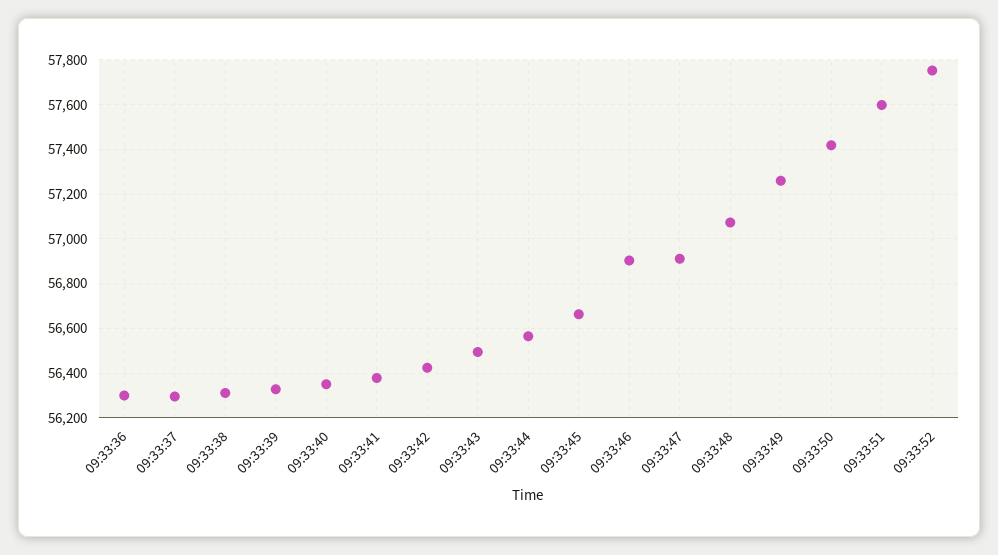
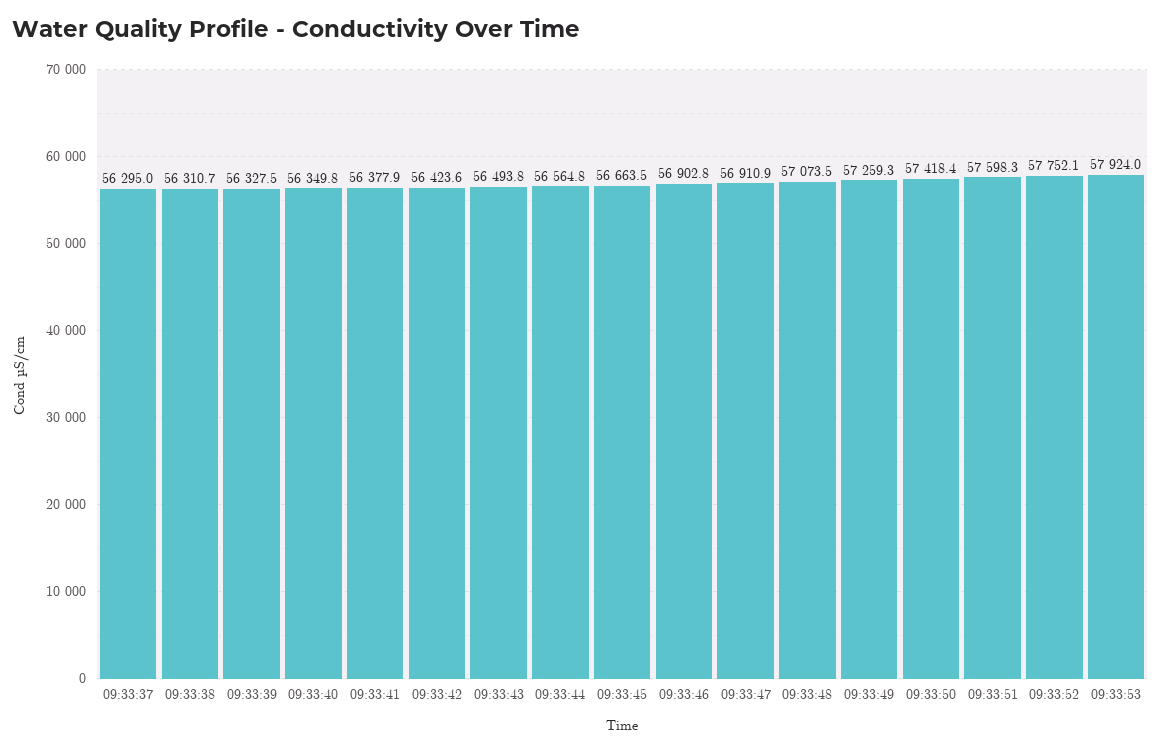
09:33:36: 56300 -> none
09:33:53: none -> 57924

